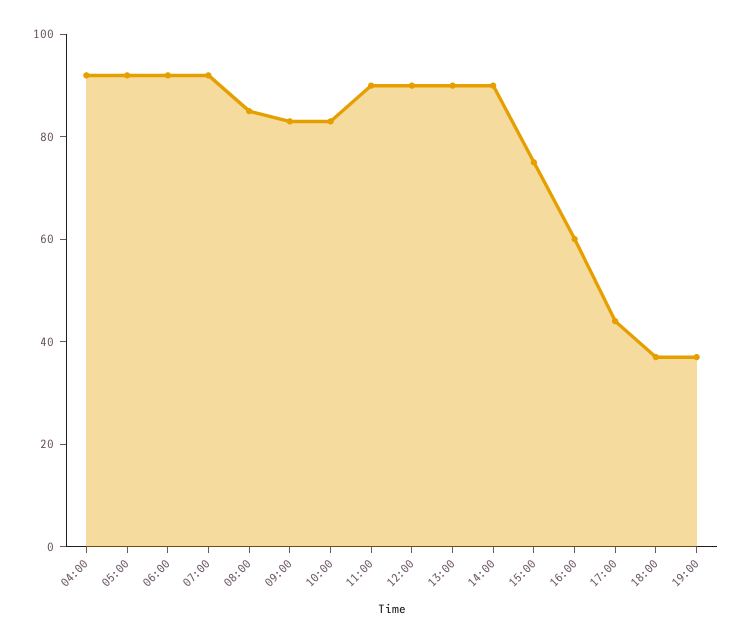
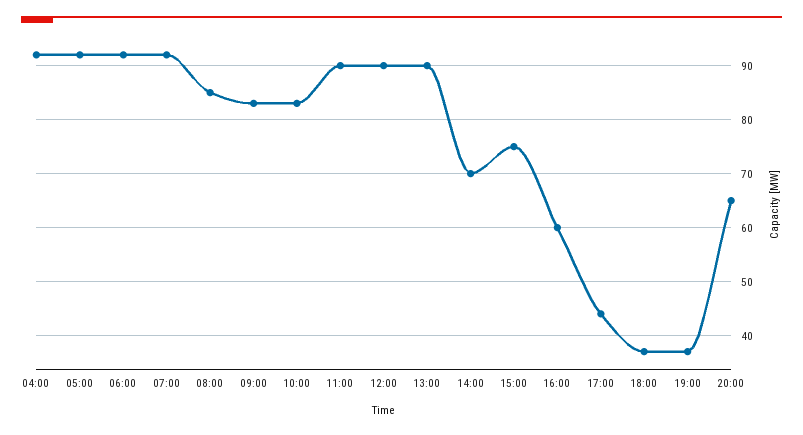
14:00: 90 -> 70
20:00: none -> 65

